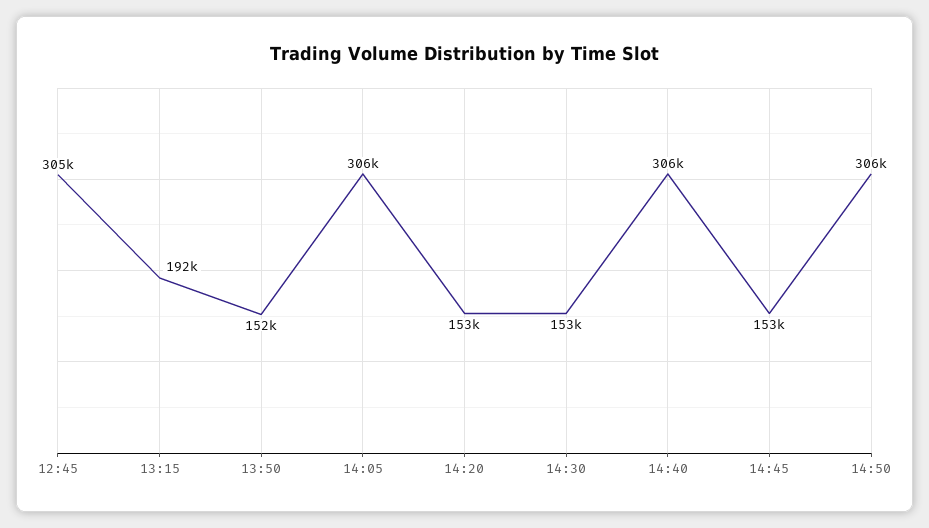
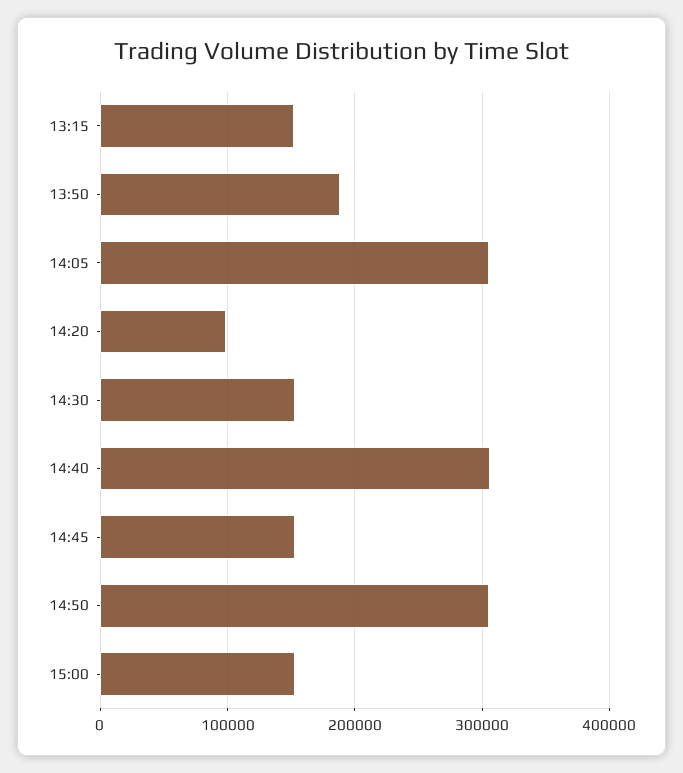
12:45: 305000 -> none
13:15: 192000 -> 150000
13:50: 152000 -> 190000
14:20: 153000 -> 100000
15:00: none -> 150000

